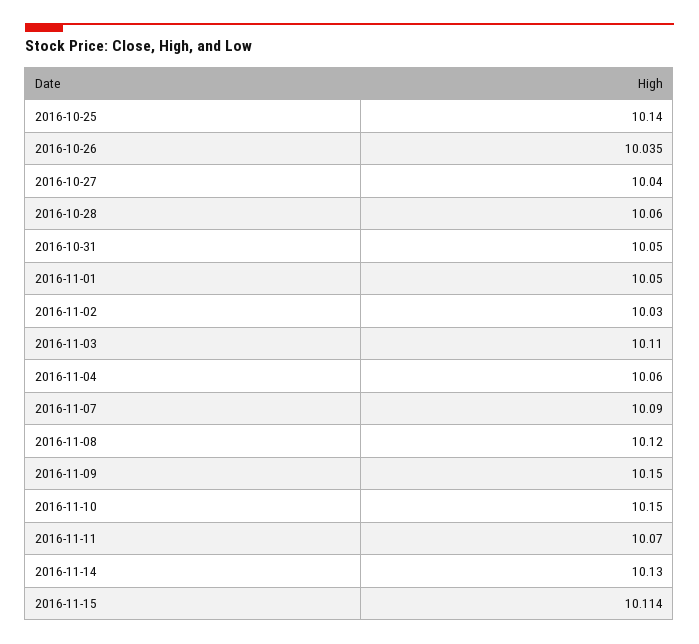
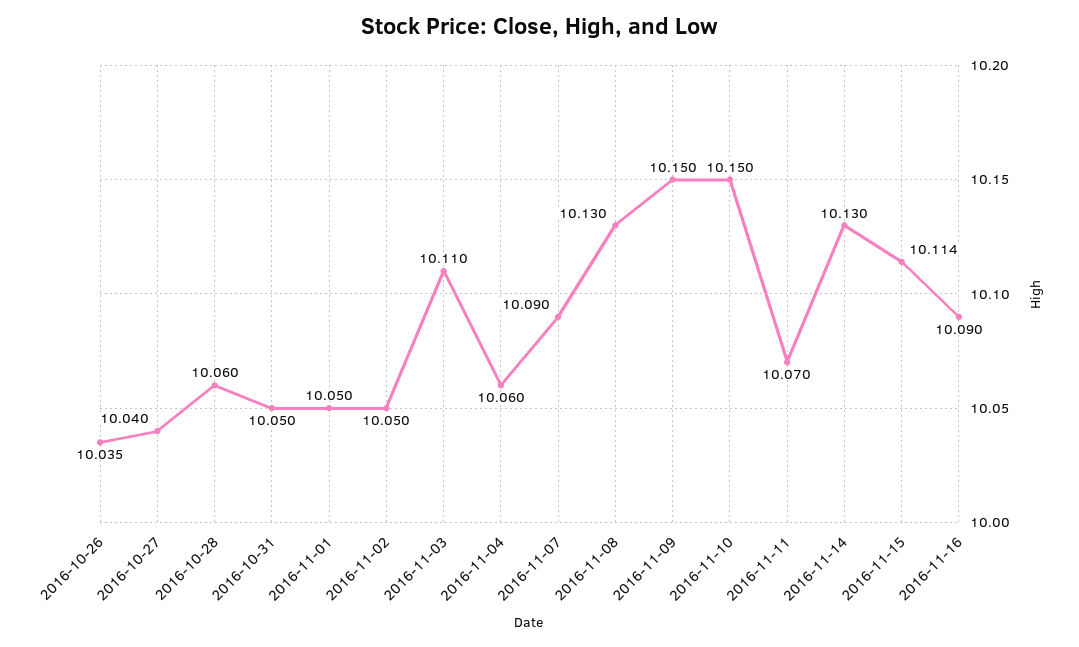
2016-10-25: 10.14 -> none
2016-11-02: 10.03 -> 10.05
2016-11-08: 10.12 -> 10.13
2016-11-16: none -> 10.09

